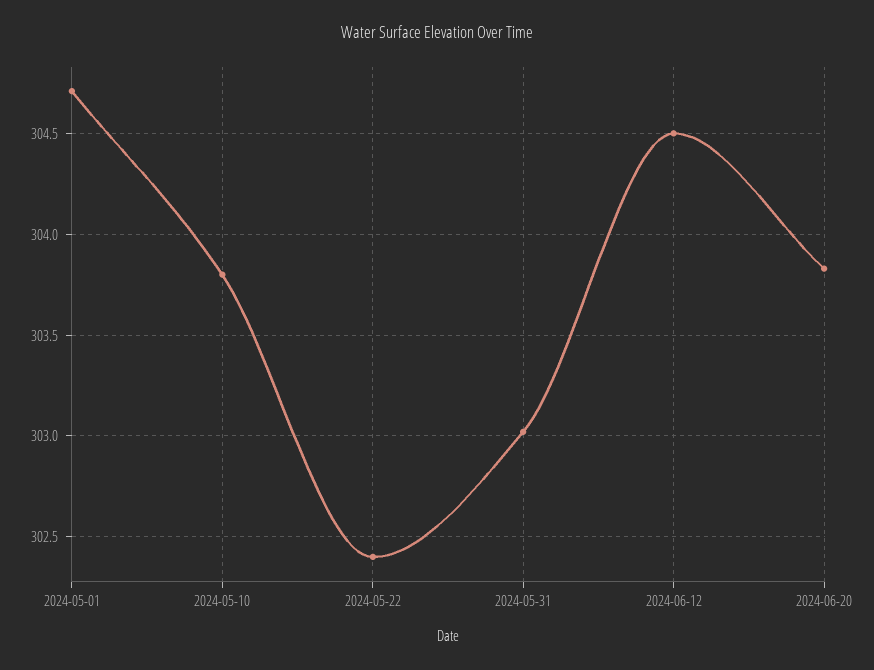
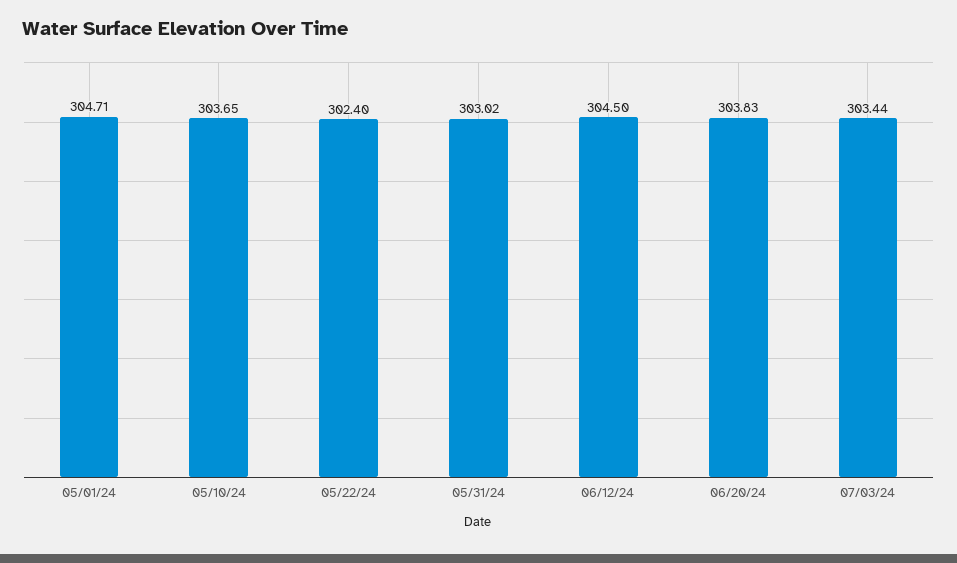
2024-05-10: 303.8 -> 303.65
07/03/24: none -> 303.44

